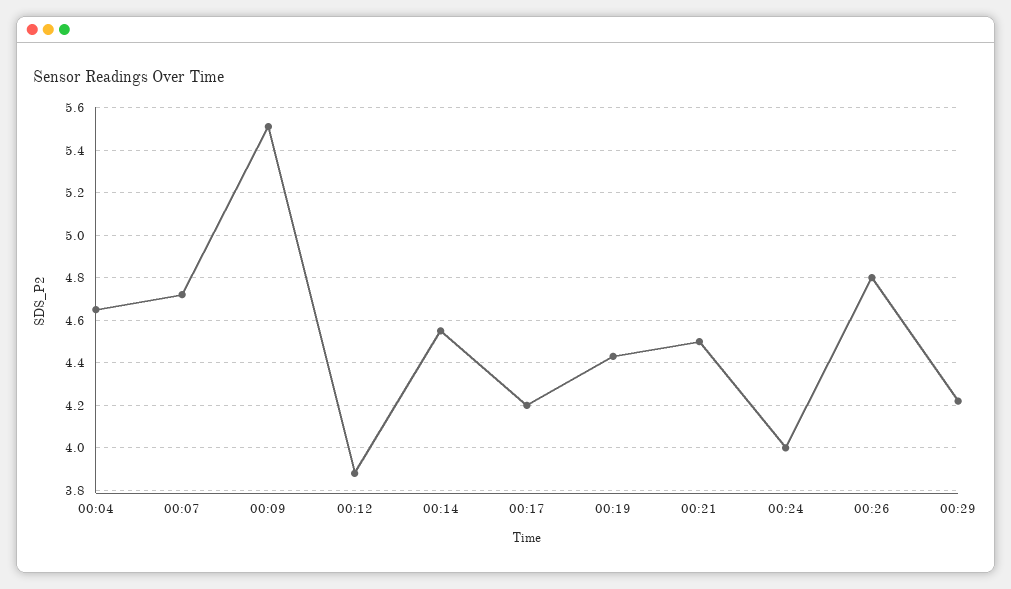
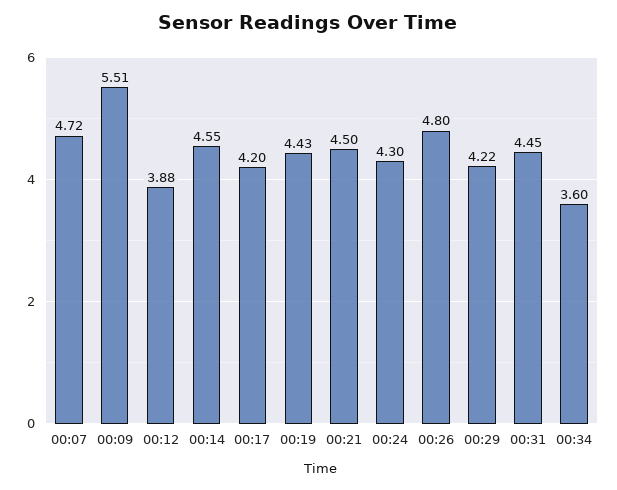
00:04: 4.65 -> none
00:24: 4 -> 4.3
00:31: none -> 4.45
00:34: none -> 3.6

